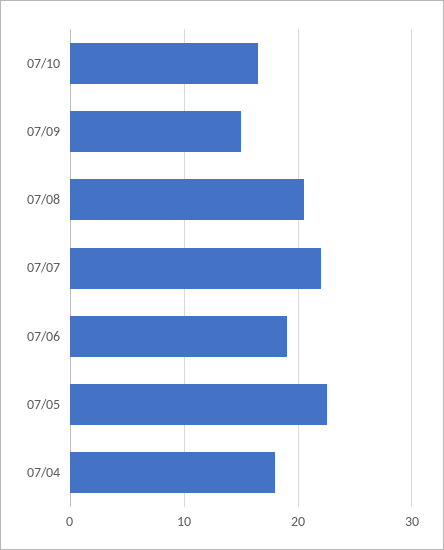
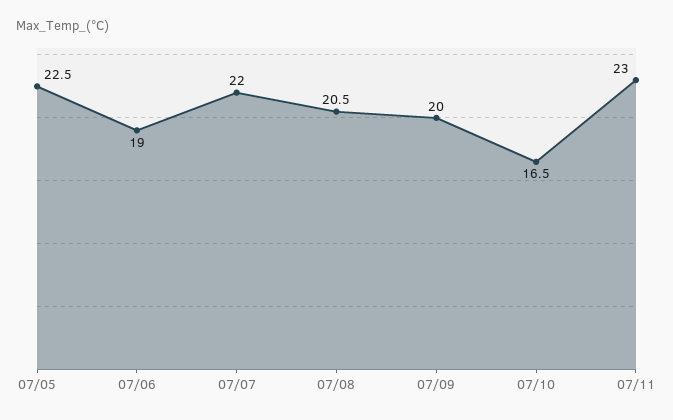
07/09: 15 -> 20
07/04: 18 -> none
07/11: none -> 23

